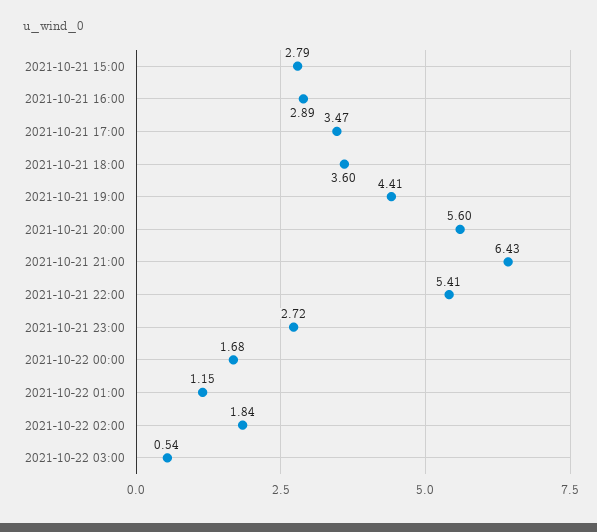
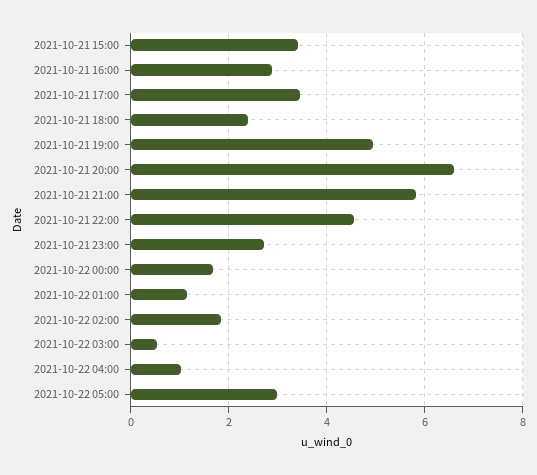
2021-10-21 15:00: 2.79 -> 3.4
2021-10-21 18:00: 3.6 -> 2.4
2021-10-21 19:00: 4.41 -> 5
2021-10-21 20:00: 5.6 -> 6.6
2021-10-21 21:00: 6.43 -> 5.8
2021-10-21 22:00: 5.41 -> 4.6
2021-10-22 04:00: none -> 1
2021-10-22 05:00: none -> 3

